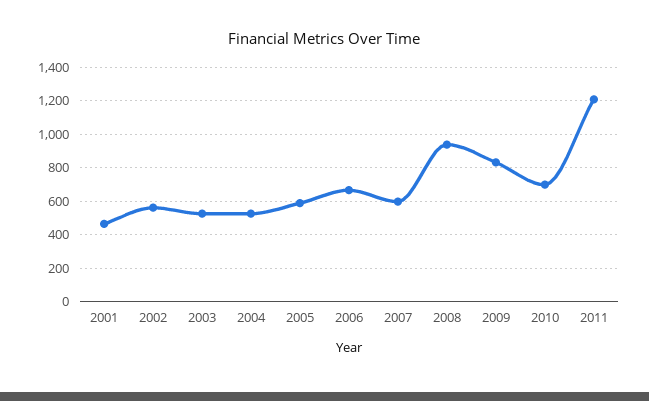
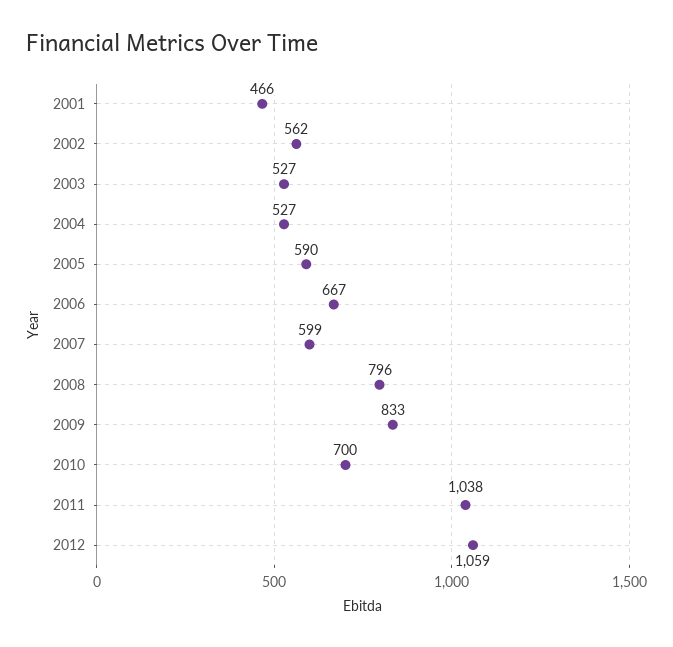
2008: 950 -> 796
2011: 1200 -> 1038
2012: none -> 1059

